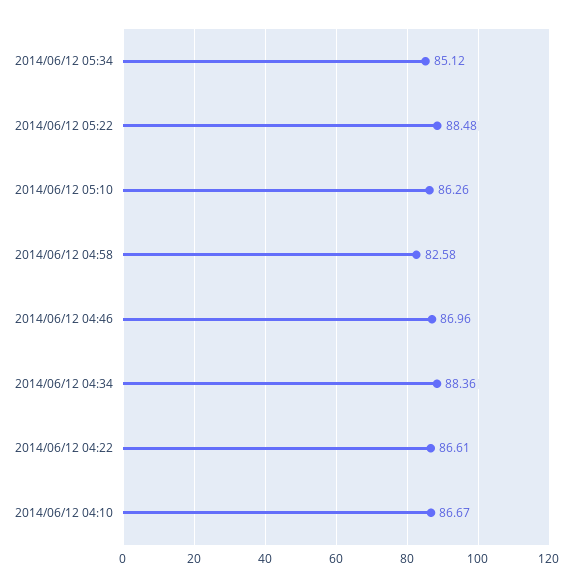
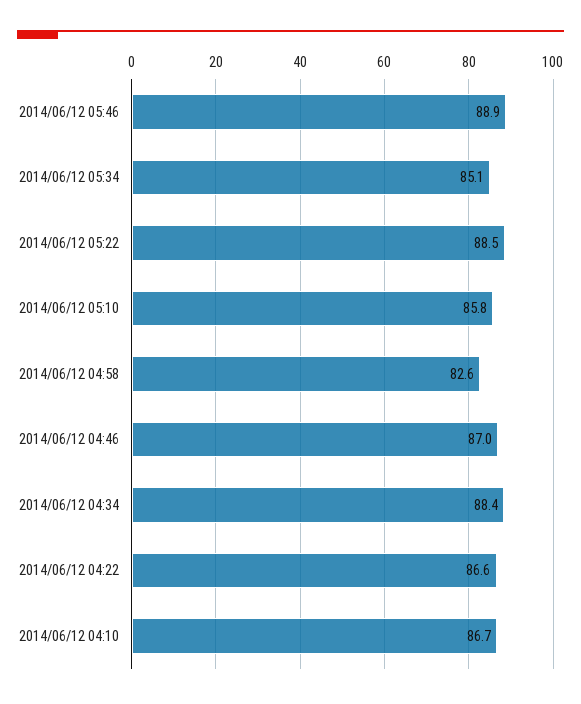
2014/06/12 05:10: 86.26 -> 85.8
2014/06/12 05:46: none -> 88.9

